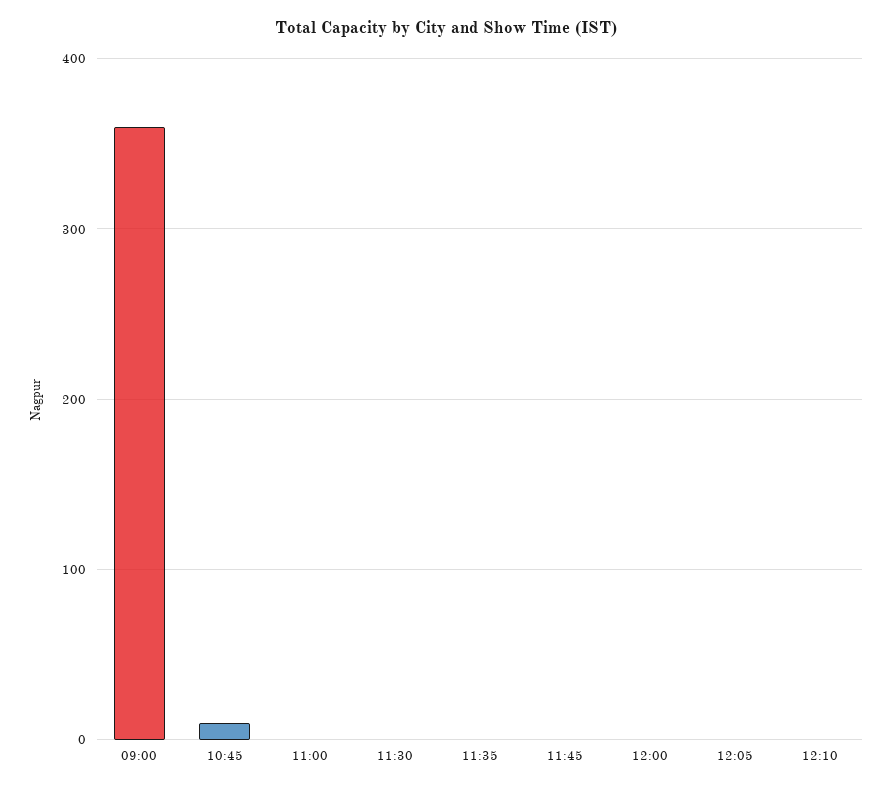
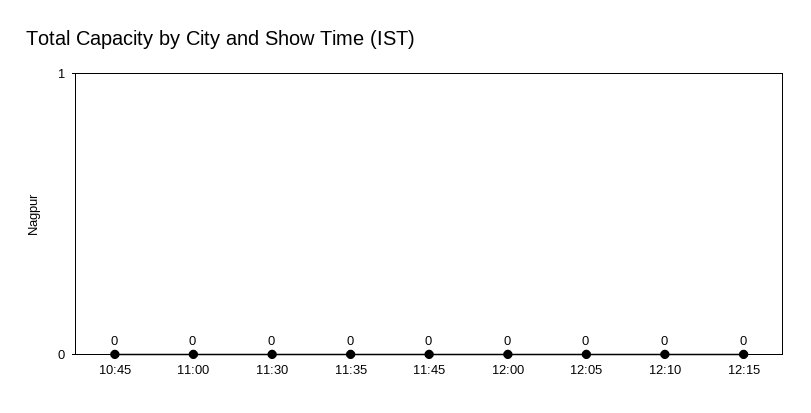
09:00: 360 -> none
10:45: 10 -> 0
12:15: none -> 0

